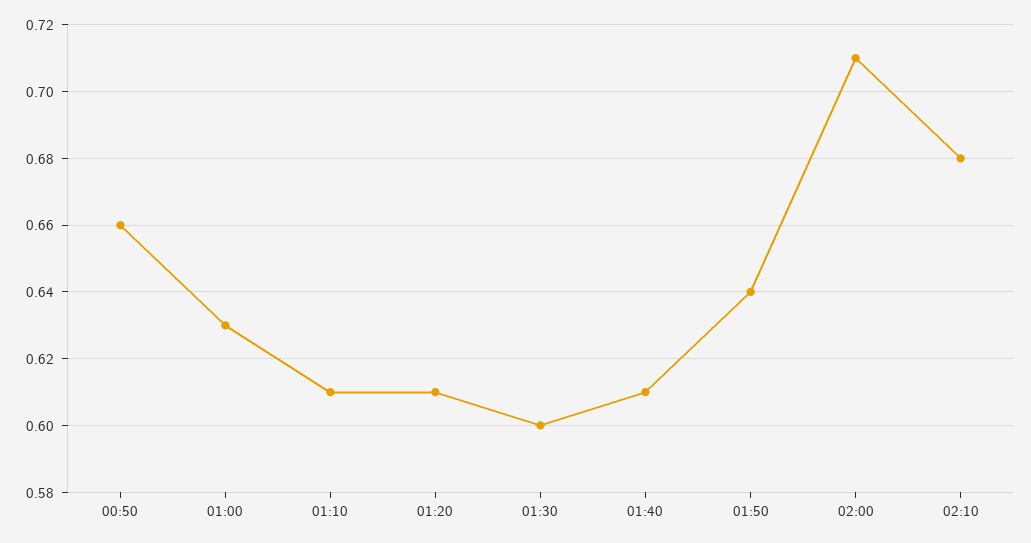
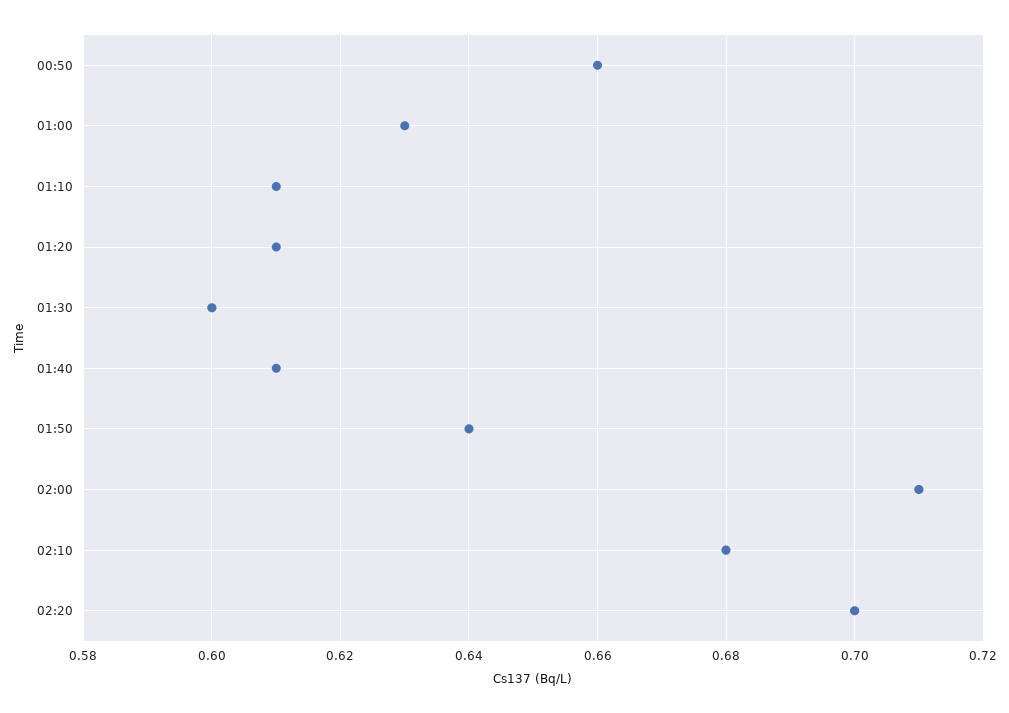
02:20: none -> 0.7

